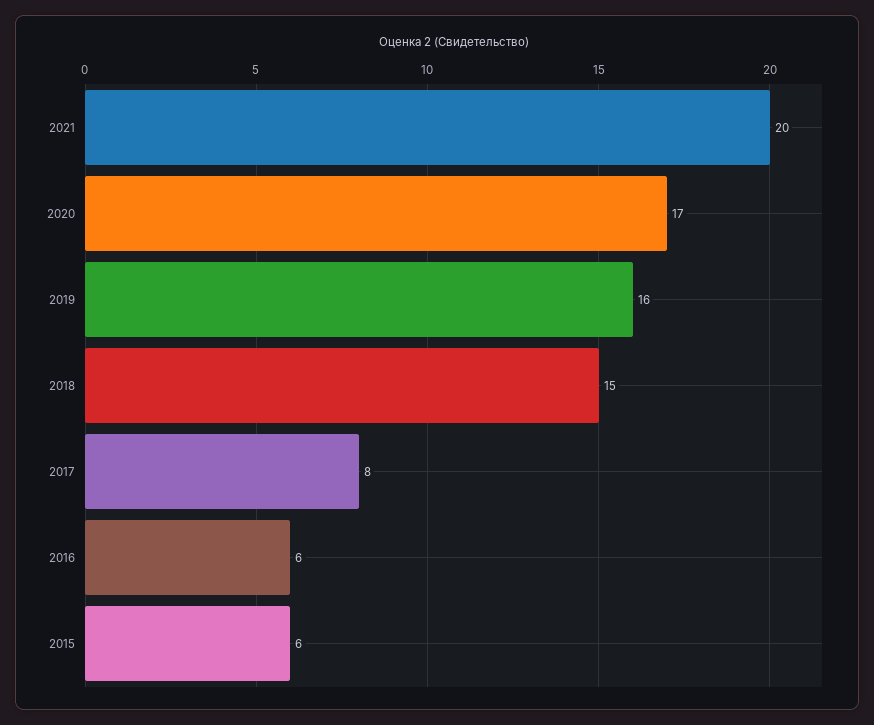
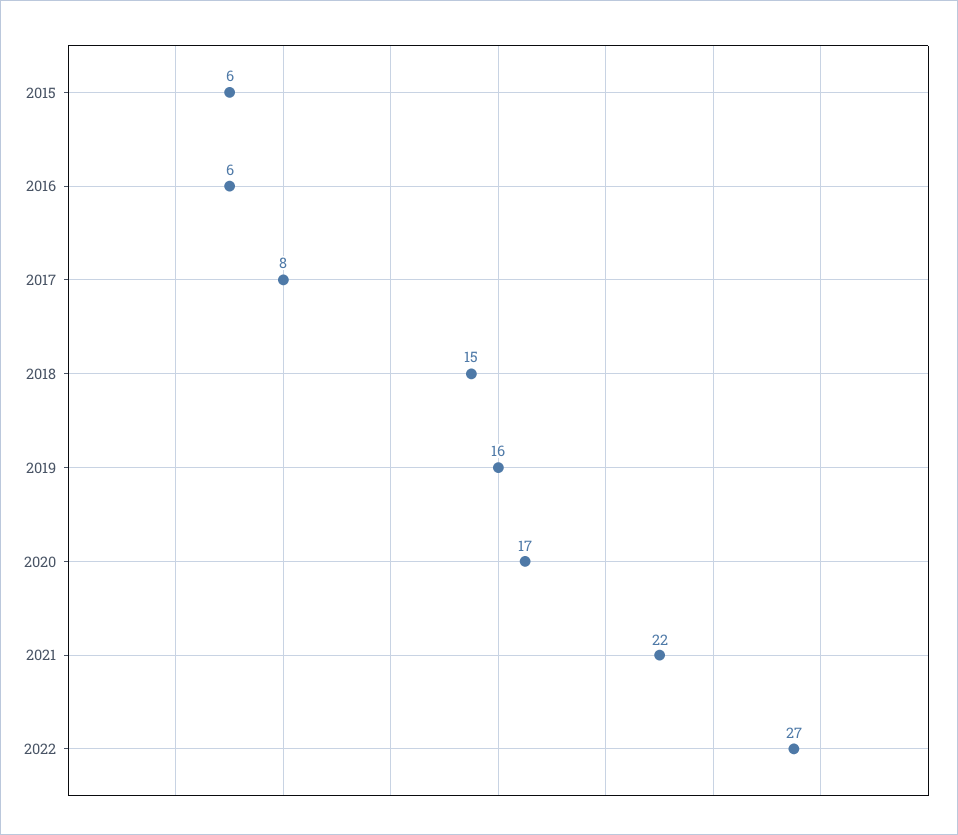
2021: 20 -> 22
2022: none -> 27

